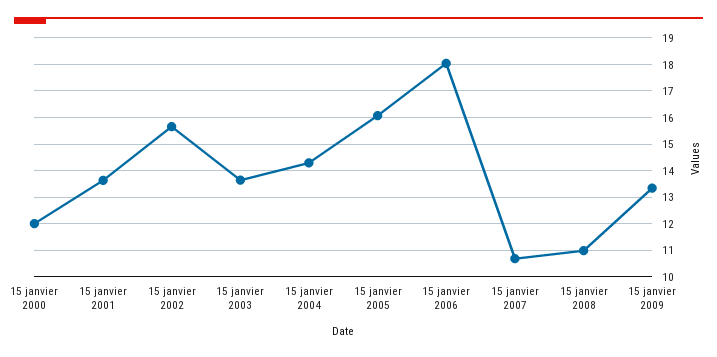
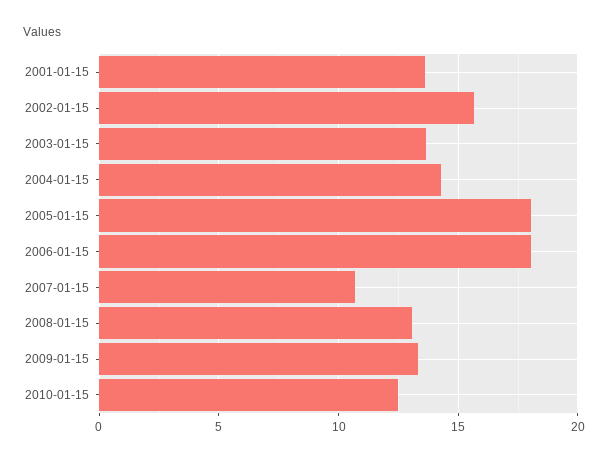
15 janvier 2000: 12 -> none
15 janvier 2005: 16 -> 18
15 janvier 2008: 11 -> 13
2010-01-15: none -> 12.5

